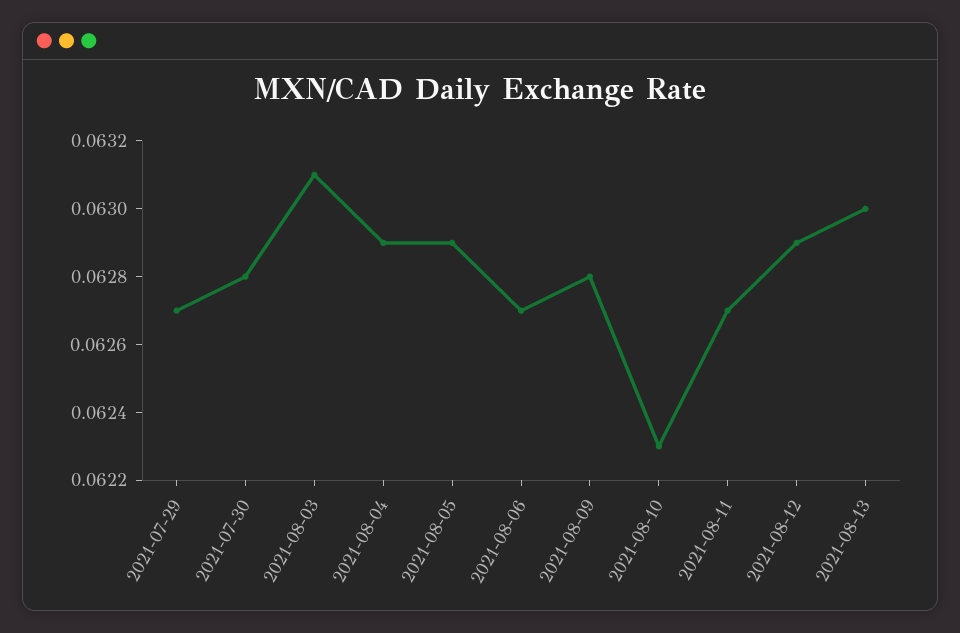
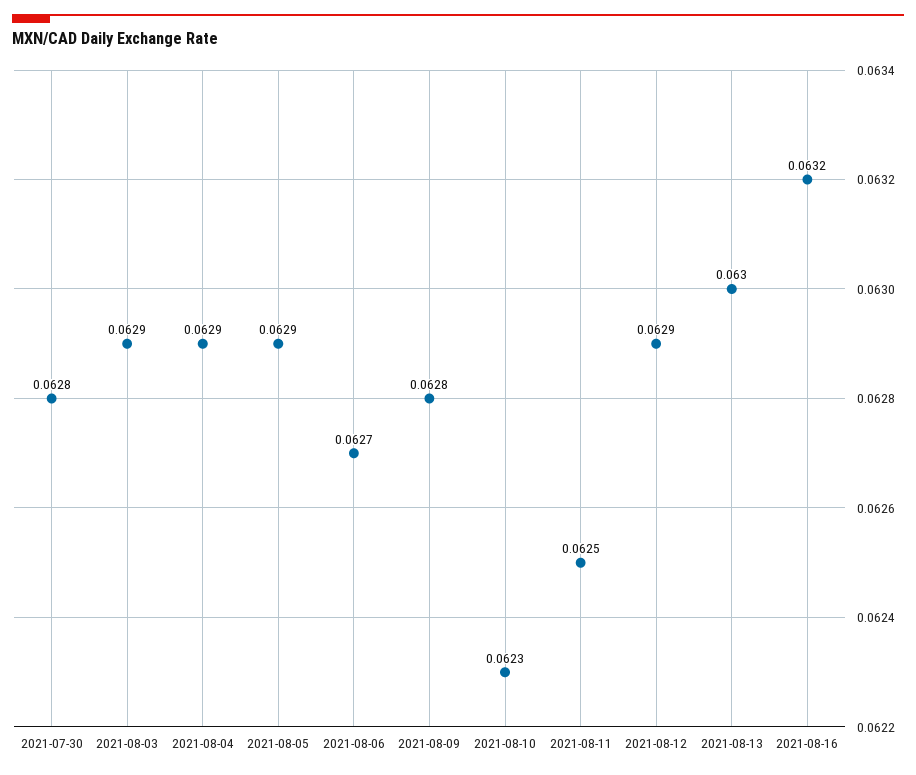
2021-07-29: 0.0627 -> none
2021-08-03: 0.0631 -> 0.0629
2021-08-11: 0.0627 -> 0.0625
2021-08-16: none -> 0.0632

